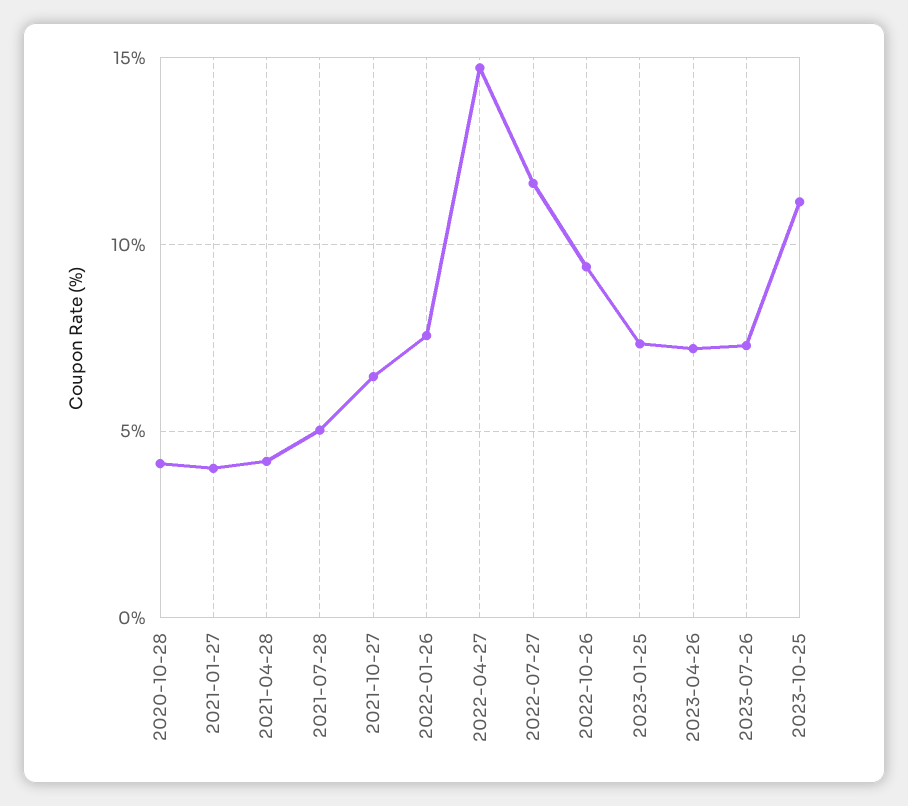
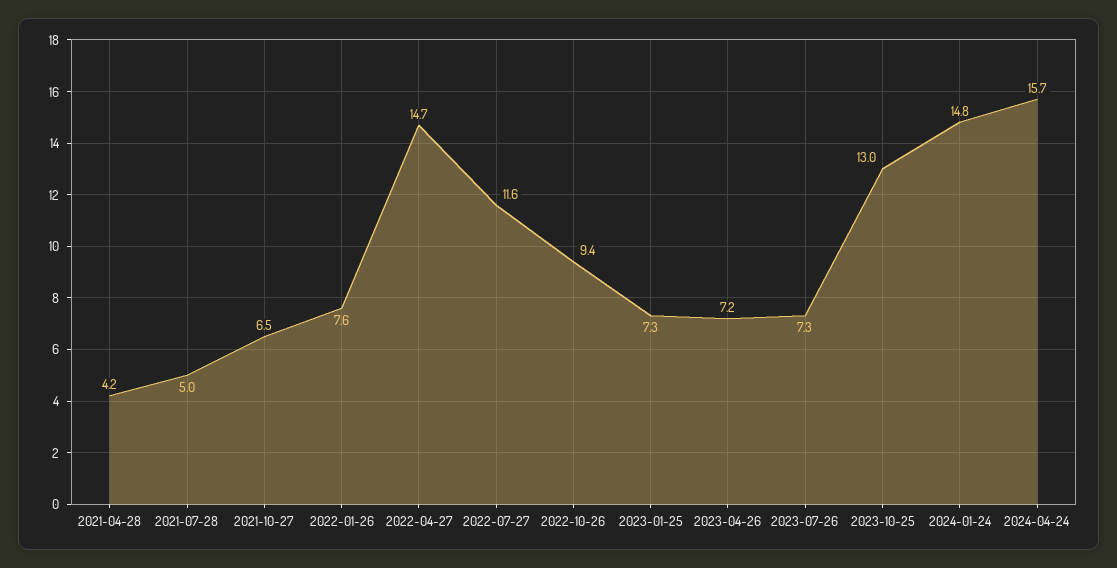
2020-10-28: 4 -> none
2021-01-27: 4 -> none
2023-10-25: 11 -> 13
2024-01-24: none -> 14.8
2024-04-24: none -> 15.7

